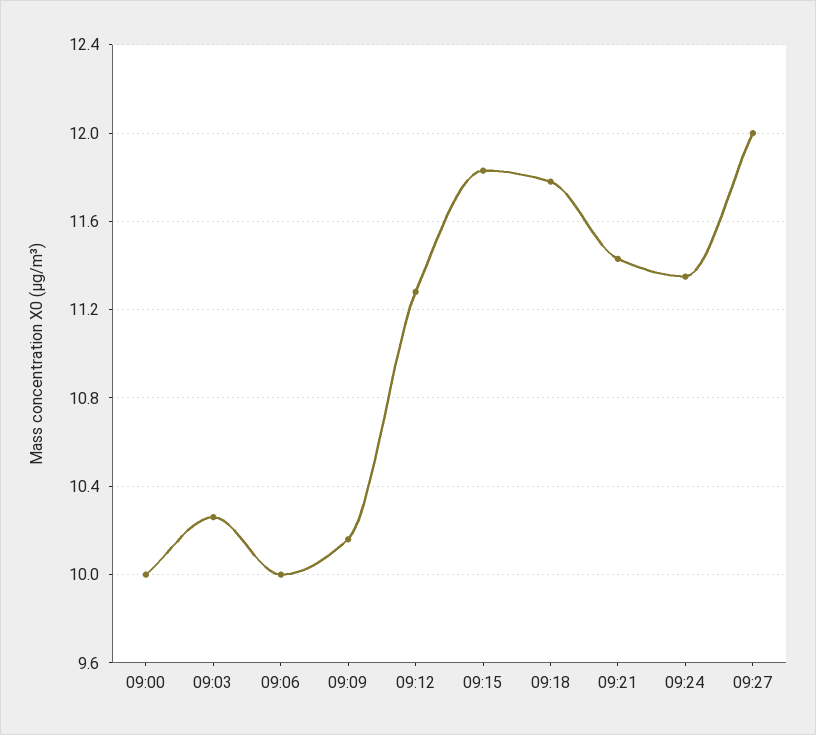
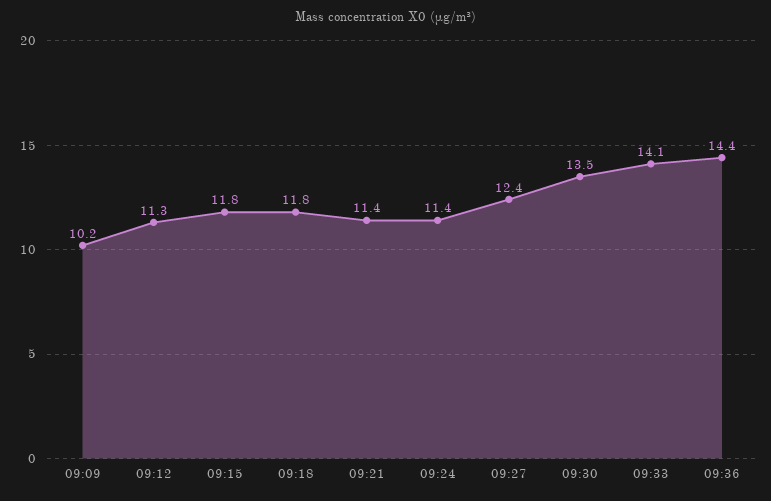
09:00: 10 -> none
09:03: 10.25 -> none
09:06: 10 -> none
09:27: 12 -> 12.4
09:30: none -> 13.5
09:33: none -> 14.1
09:36: none -> 14.4

